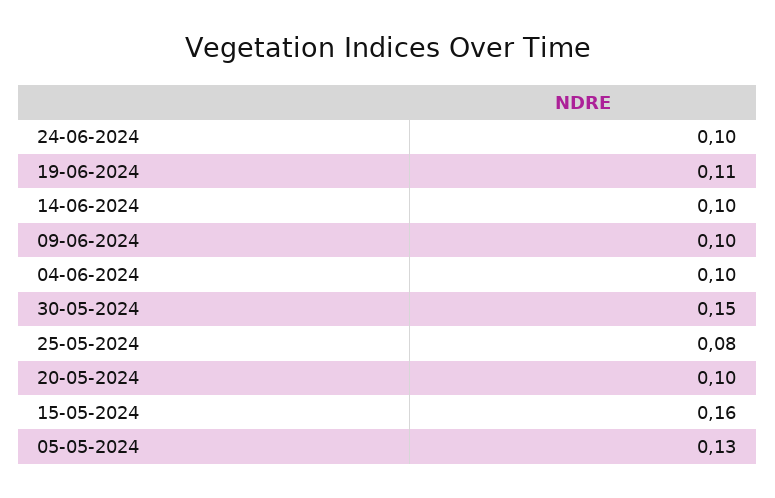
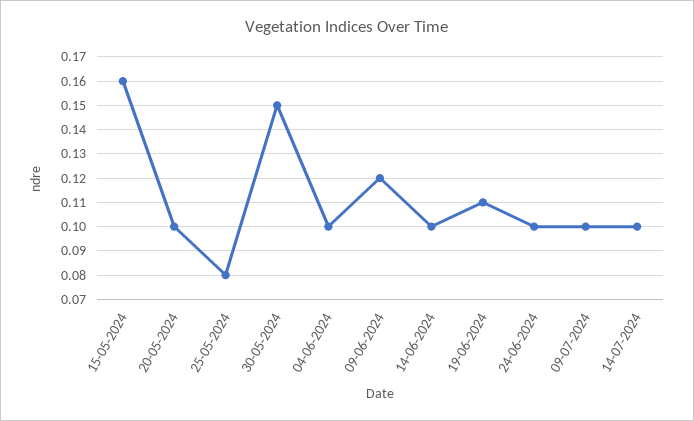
09-06-2024: 0.1 -> 0.12
05-05-2024: 0.13 -> none
09-07-2024: none -> 0.1
14-07-2024: none -> 0.1

